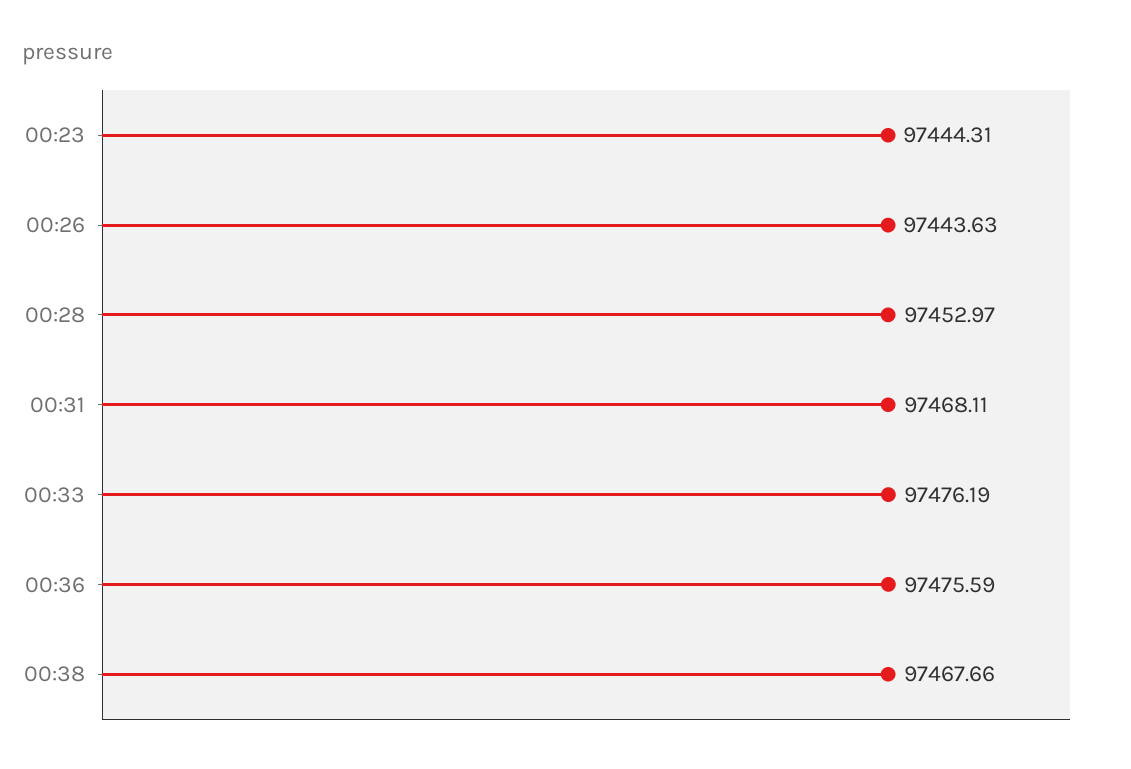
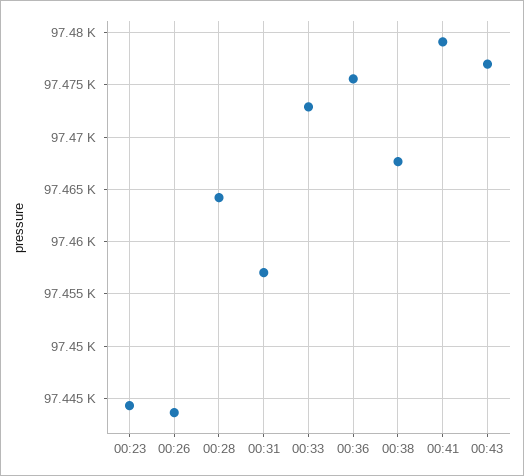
00:28: 97452.97 -> 97464
00:31: 97468.11 -> 97457
00:33: 97476.19 -> 97473
00:41: none -> 97479
00:43: none -> 97477

